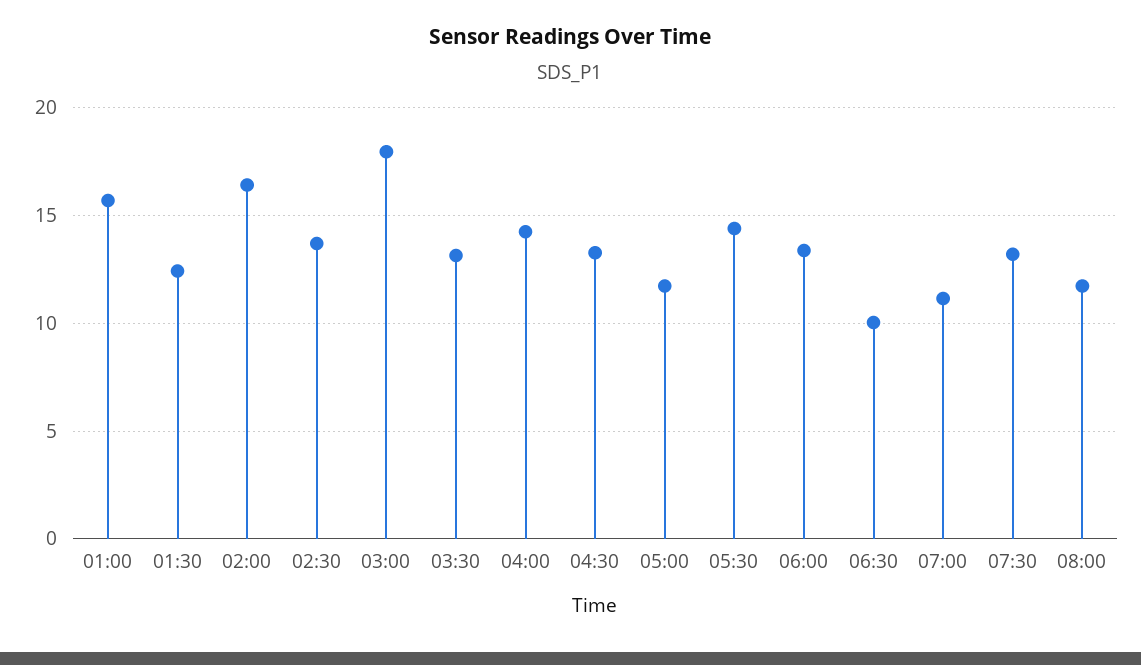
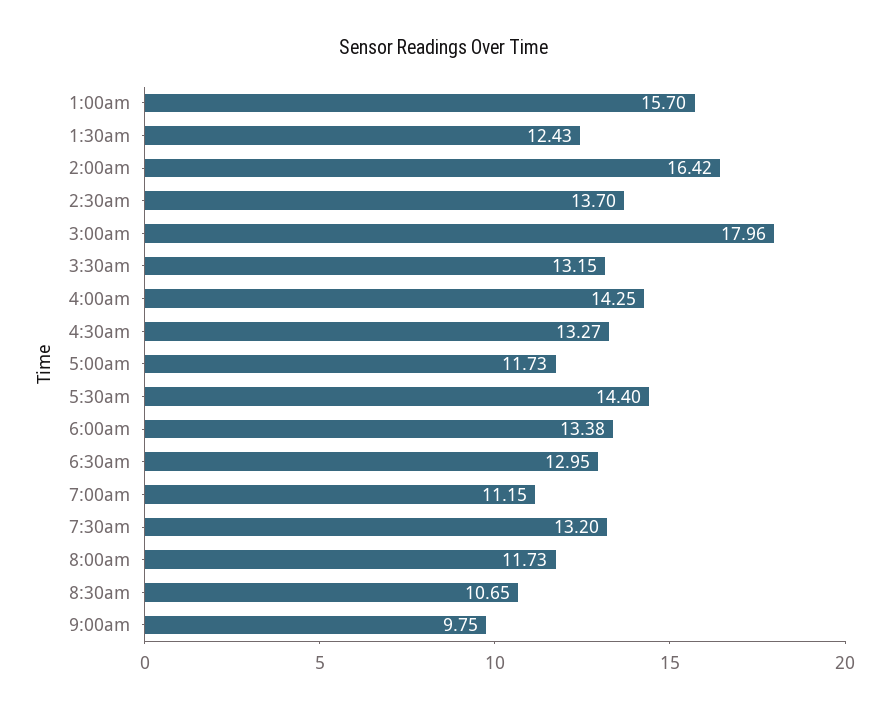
06:30: 10 -> 12.95
8:30am: none -> 10.65
9:00am: none -> 9.75

